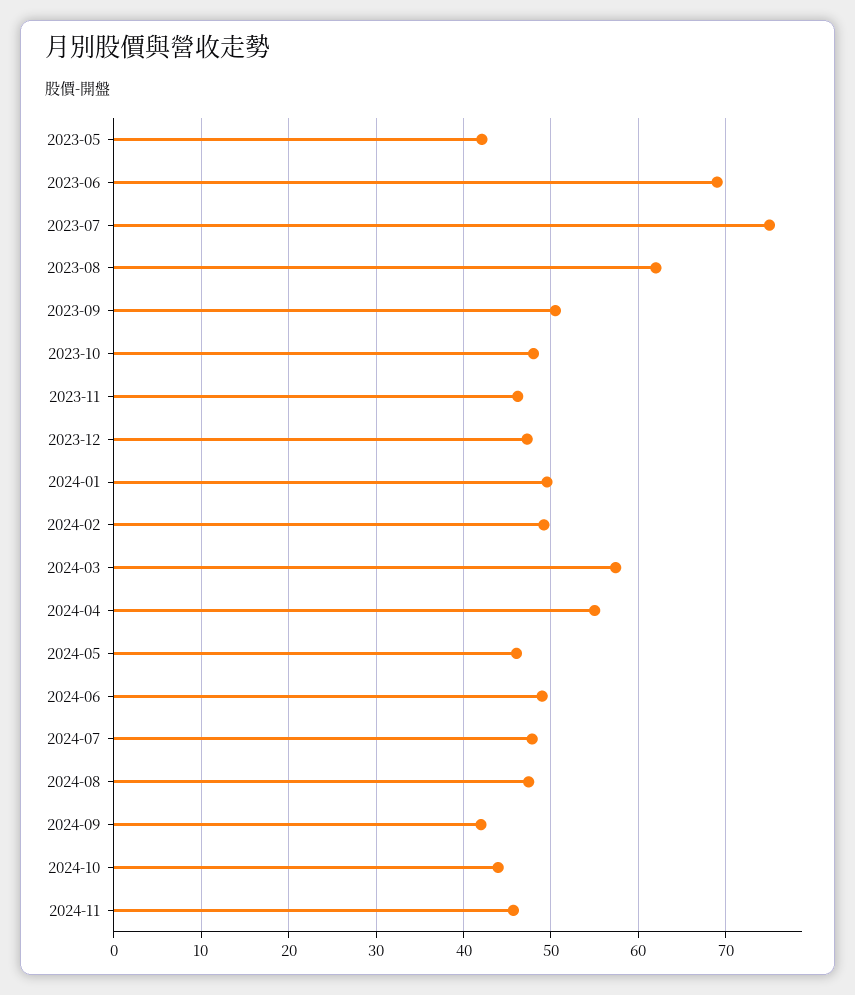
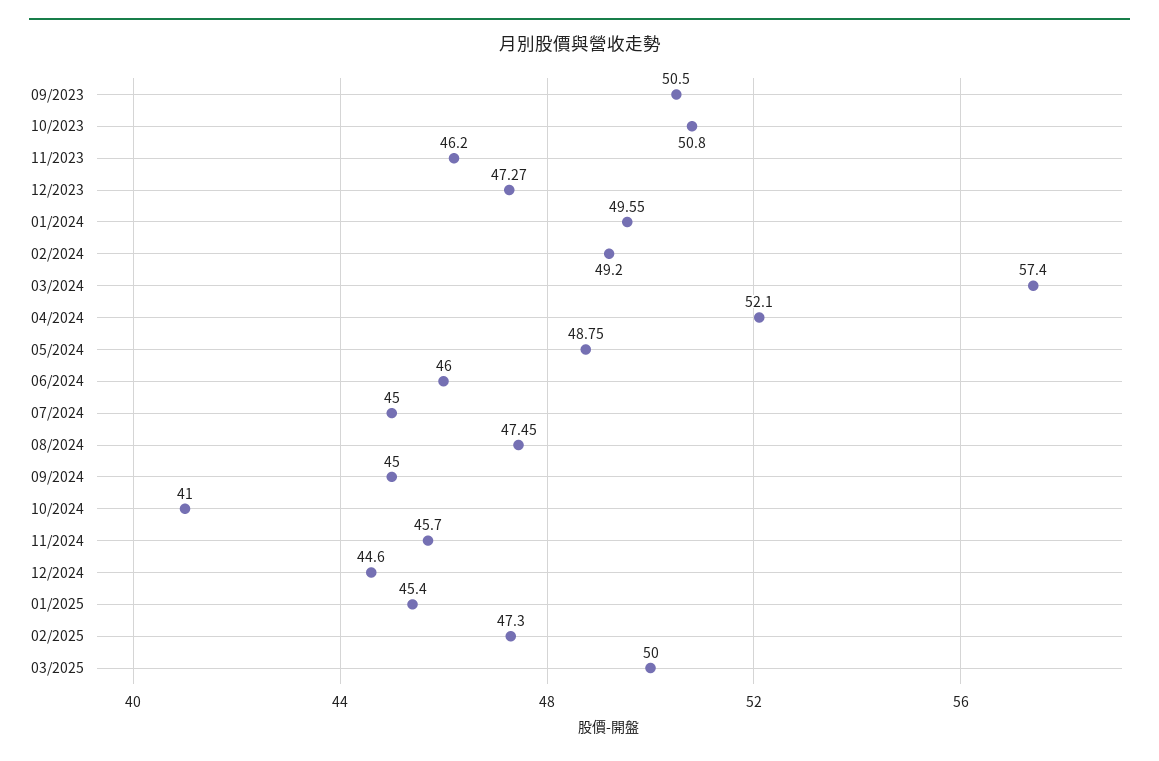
2023-05: 42 -> none
2023-06: 69 -> none
2023-07: 75 -> none
2023-08: 62 -> none
2023-10: 48 -> 50.8
2024-04: 55 -> 52.1
2024-05: 46 -> 48.75
2024-06: 49 -> 46
2024-07: 48 -> 45
2024-09: 42 -> 45
2024-10: 44 -> 41
12/2024: none -> 44.6
01/2025: none -> 45.4
02/2025: none -> 47.3
03/2025: none -> 50

